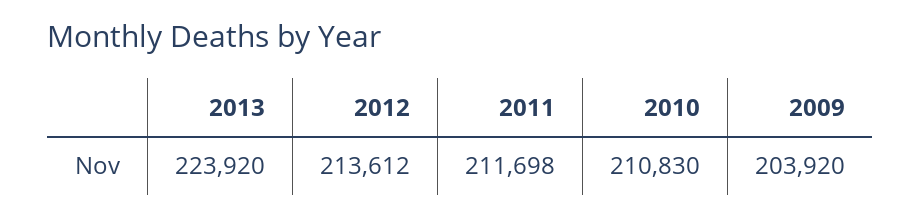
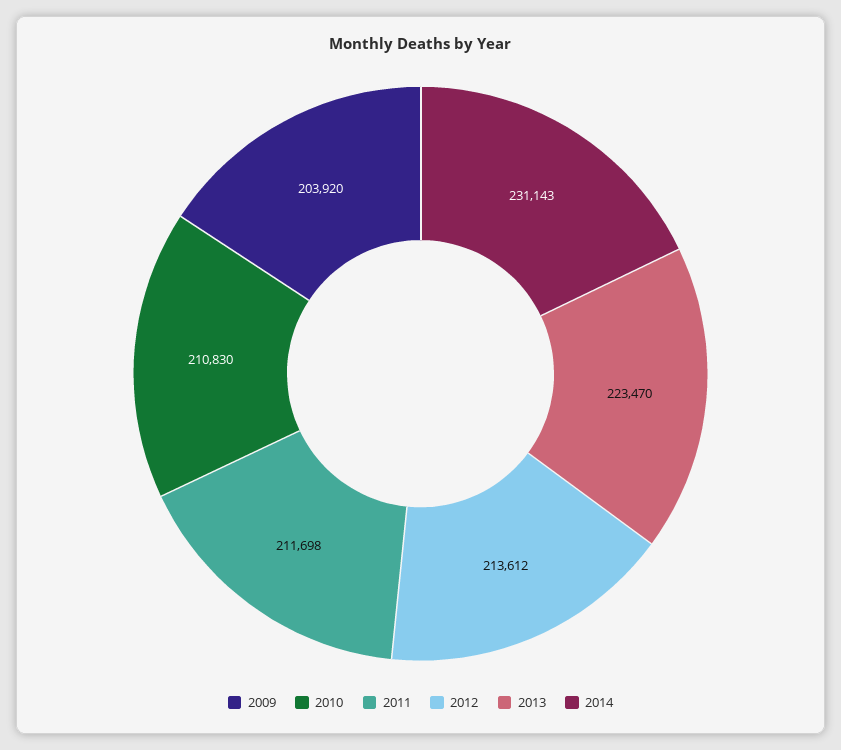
2013: 223920 -> 223470
2014: none -> 231143

